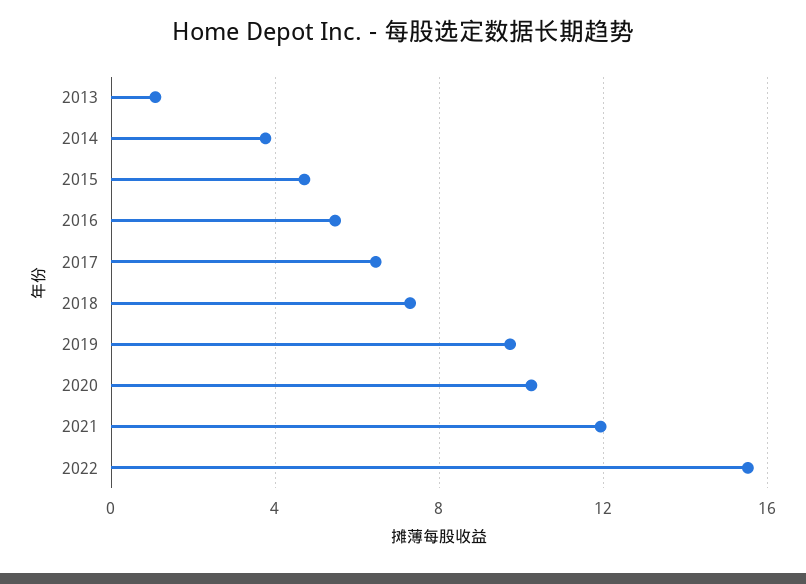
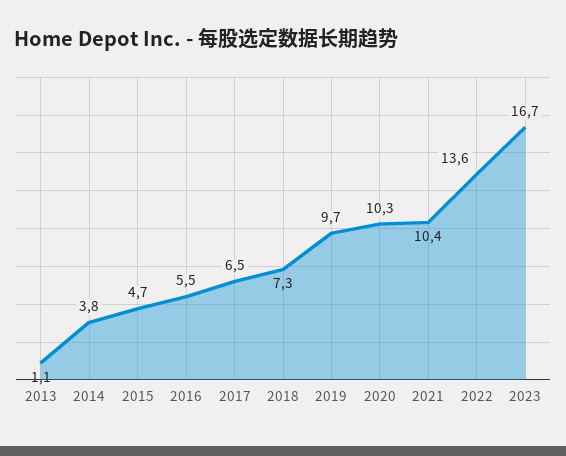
2021: 12 -> 10.4
2022: 15.5 -> 13.6
2023: none -> 16.7

